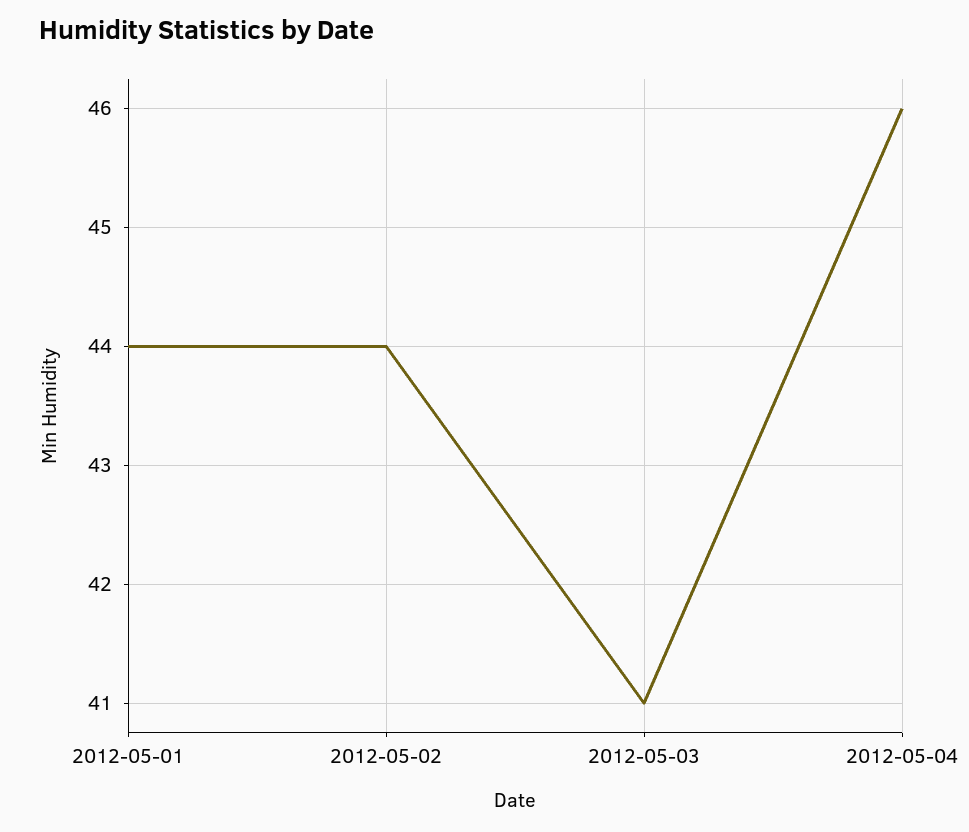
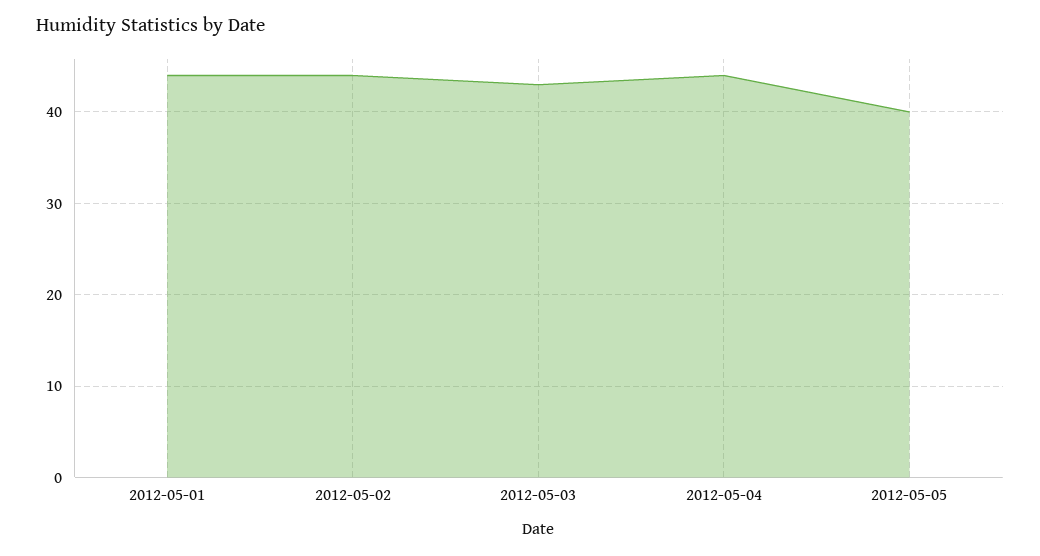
2012-05-03: 41 -> 43
2012-05-04: 46 -> 44
2012-05-05: none -> 40

